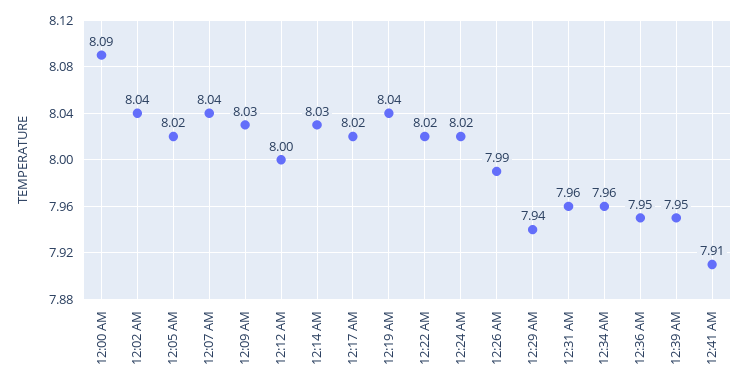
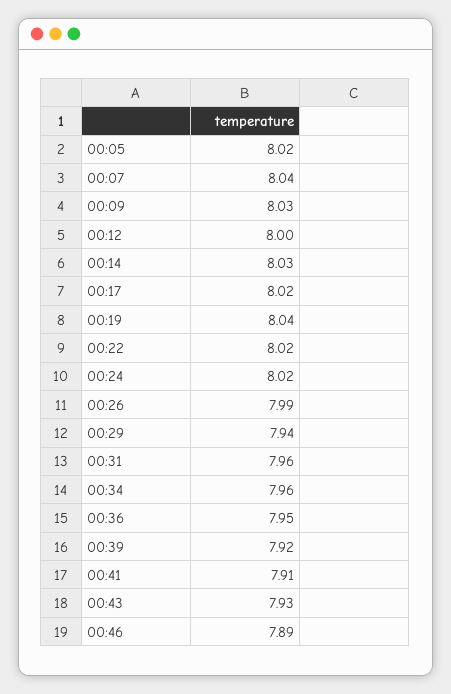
12:00 AM: 8.09 -> none
12:02 AM: 8.04 -> none
12:39 AM: 7.95 -> 7.92
00:43: none -> 7.93
00:46: none -> 7.89

